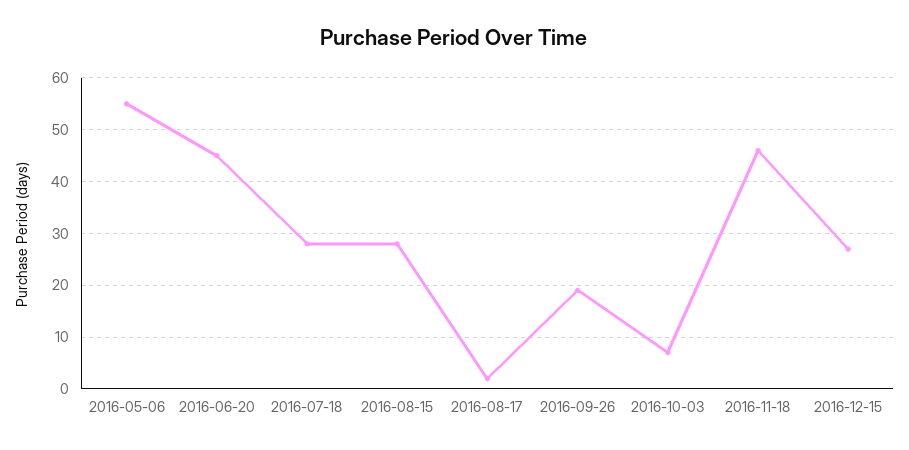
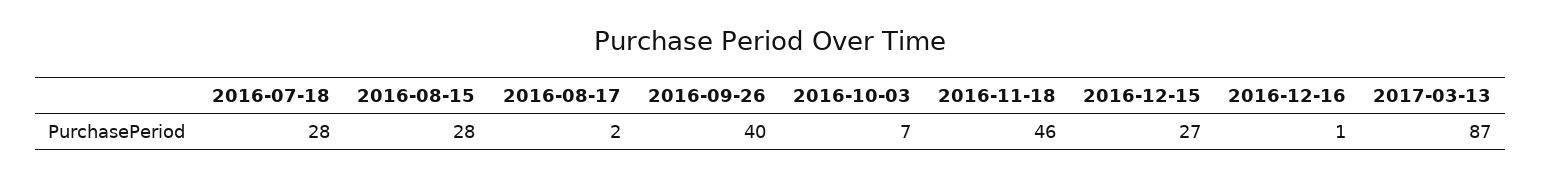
2016-05-06: 55 -> none
2016-06-20: 45 -> none
2016-09-26: 20 -> 40
2016-12-16: none -> 1
2017-03-13: none -> 87

